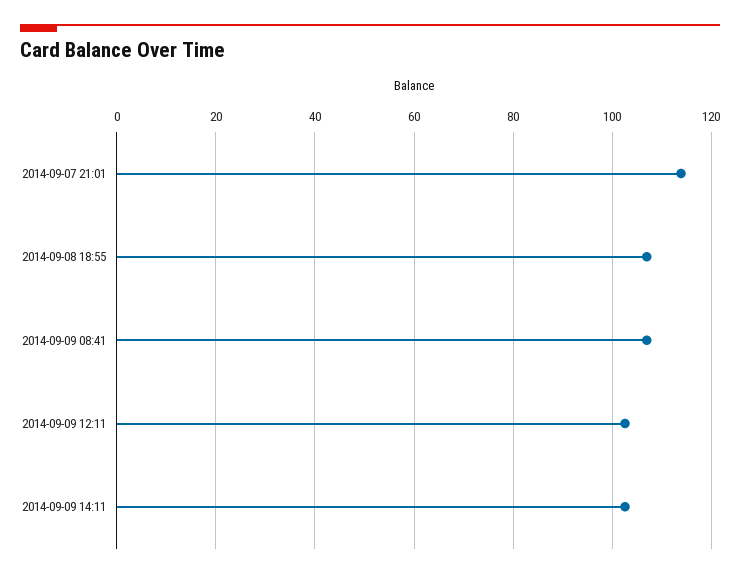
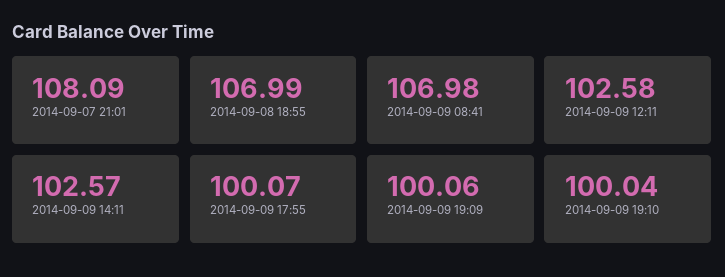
2014-09-07 21:01: 114 -> 108.09
2014-09-09 17:55: none -> 100.07
2014-09-09 19:09: none -> 100.06
2014-09-09 19:10: none -> 100.04

